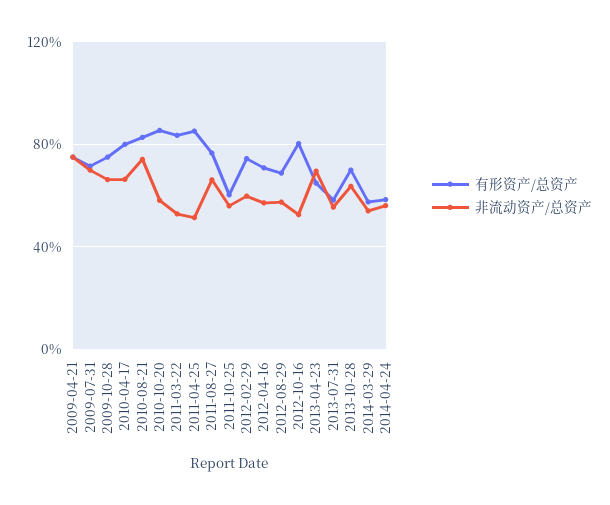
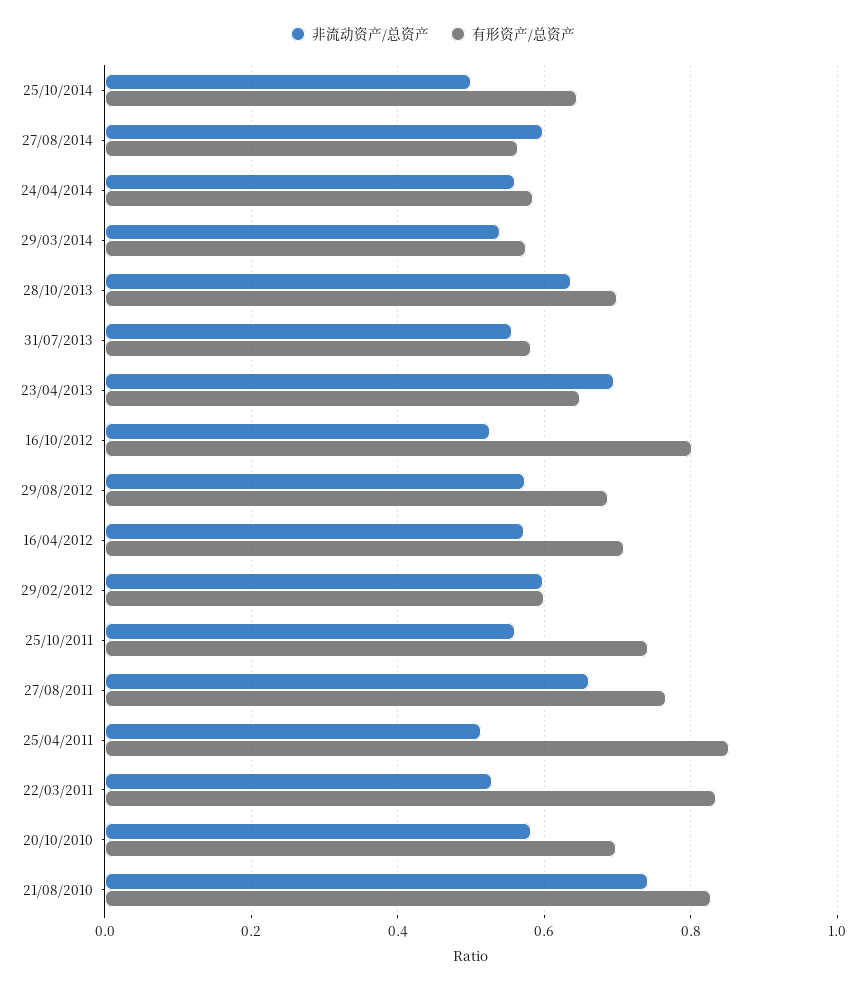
有形资产/总资产, 2009-04-21: 0.75 -> none
非流动资产/总资产, 2009-04-21: 0.75 -> none
有形资产/总资产, 2009-07-31: 0.7 -> none
非流动资产/总资产, 2009-07-31: 0.7 -> none
有形资产/总资产, 2009-10-28: 0.75 -> none
非流动资产/总资产, 2009-10-28: 0.65 -> none
有形资产/总资产, 2010-04-17: 0.8 -> none
非流动资产/总资产, 2010-04-17: 0.65 -> none
有形资产/总资产, 2010-10-20: 0.85 -> 0.7
有形资产/总资产, 2011-10-25: 0.6 -> 0.74
有形资产/总资产, 2012-02-29: 0.75 -> 0.6
非流动资产/总资产, 25/10/2014: none -> 0.5
有形资产/总资产, 25/10/2014: none -> 0.64
非流动资产/总资产, 27/08/2014: none -> 0.6
有形资产/总资产, 27/08/2014: none -> 0.56

